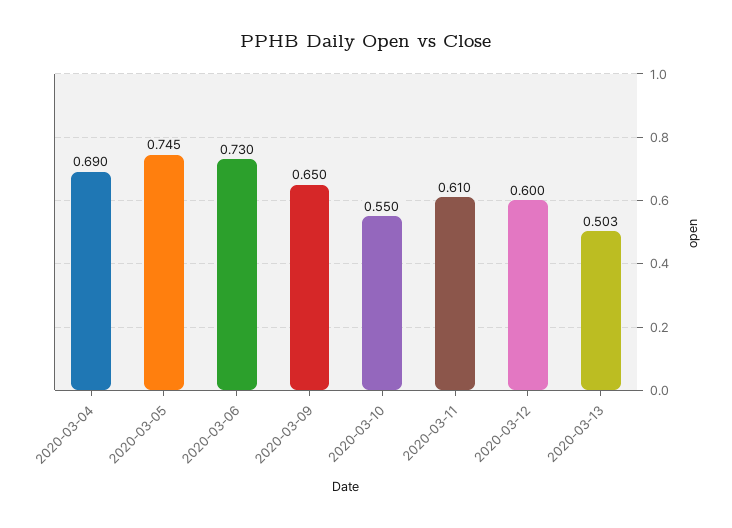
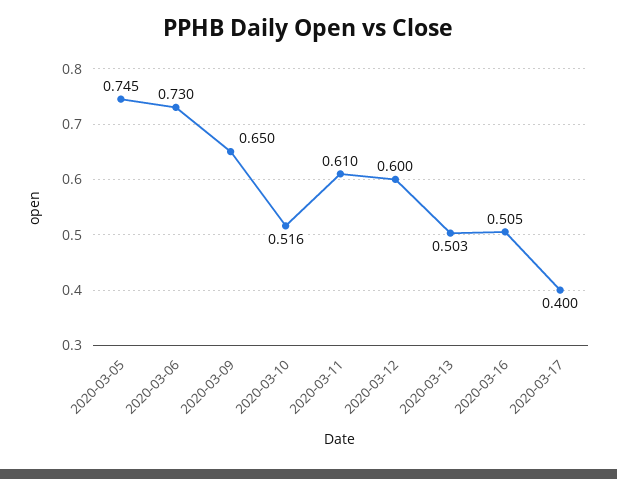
2020-03-04: 0.69 -> none
2020-03-10: 0.55 -> 0.516
2020-03-16: none -> 0.505
2020-03-17: none -> 0.4

